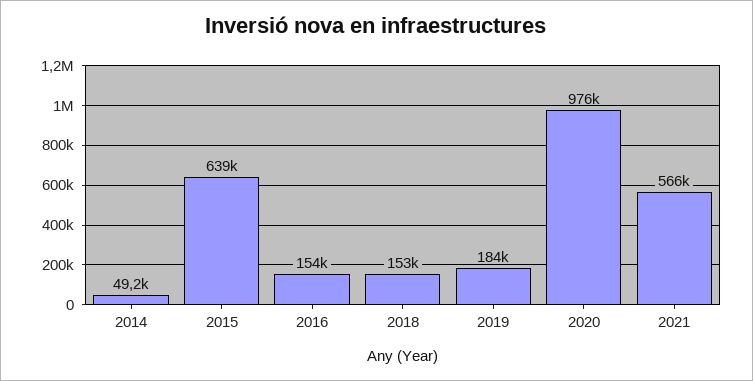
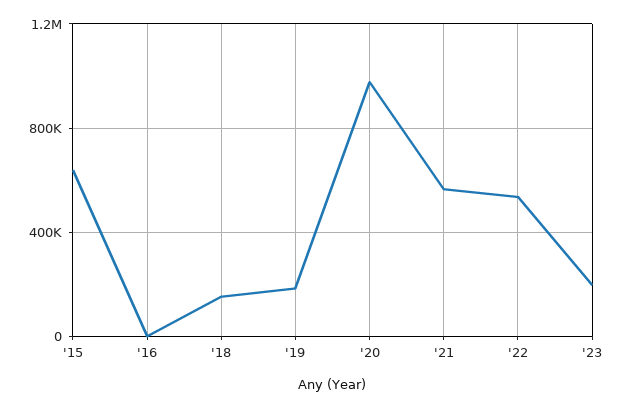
2014: 49200 -> none
2016: 154000 -> 0
'22: none -> 550000
'23: none -> 200000

